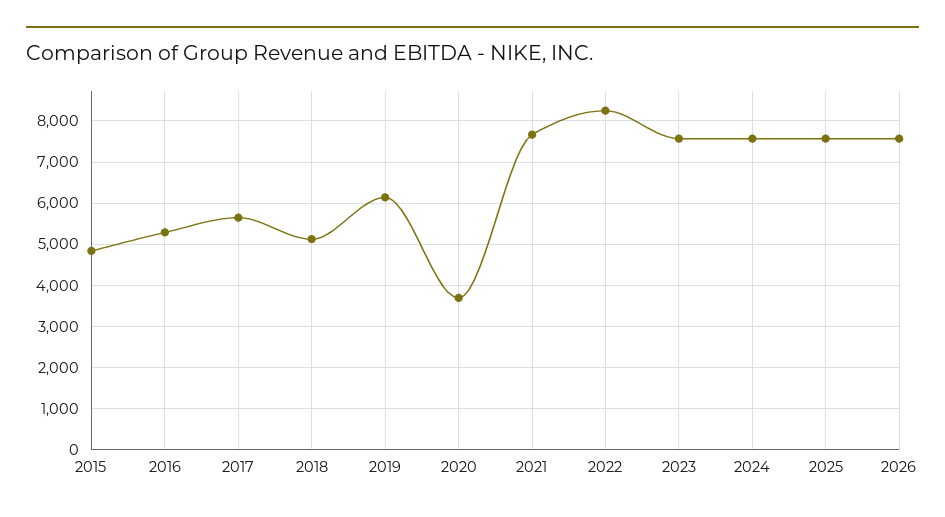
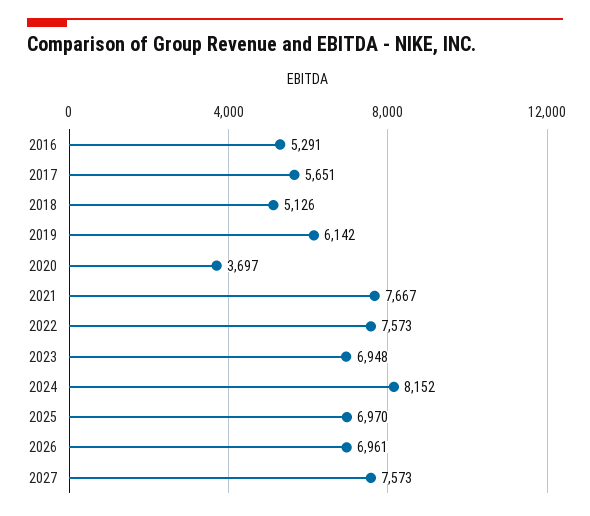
2015: 4800 -> none
2022: 8200 -> 7573
2023: 7600 -> 6948
2024: 7600 -> 8152
2025: 7600 -> 6970
2026: 7600 -> 6961
2027: none -> 7573

